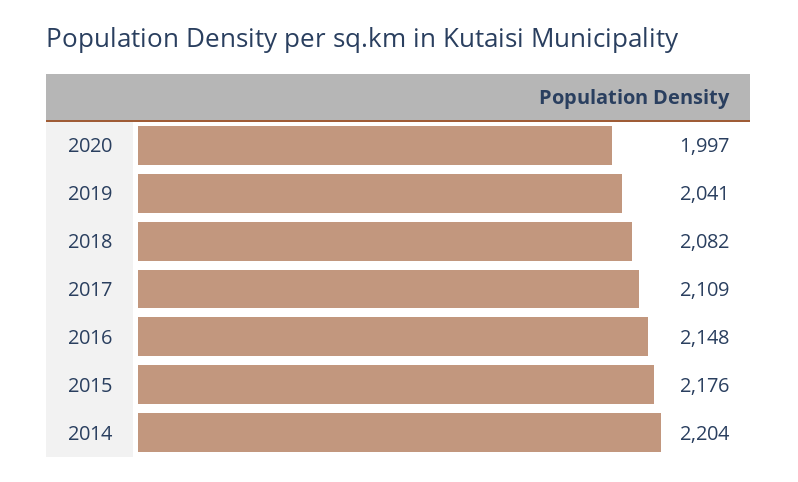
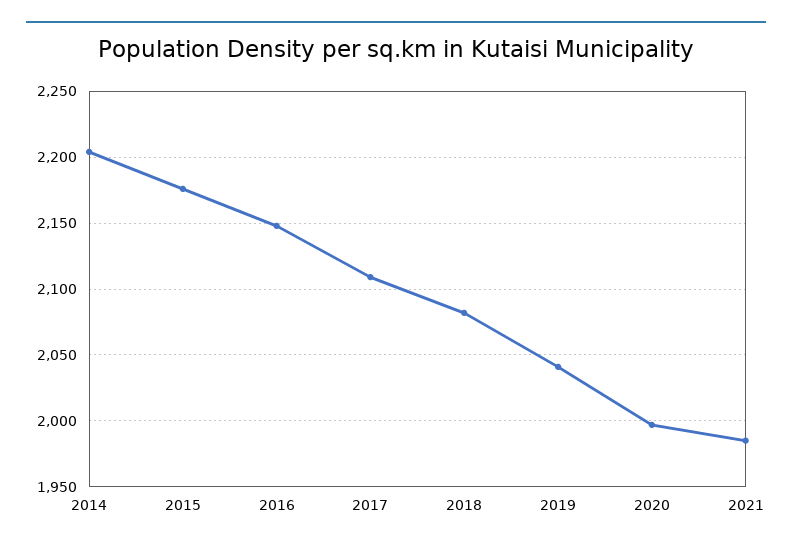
2021: none -> 1985

